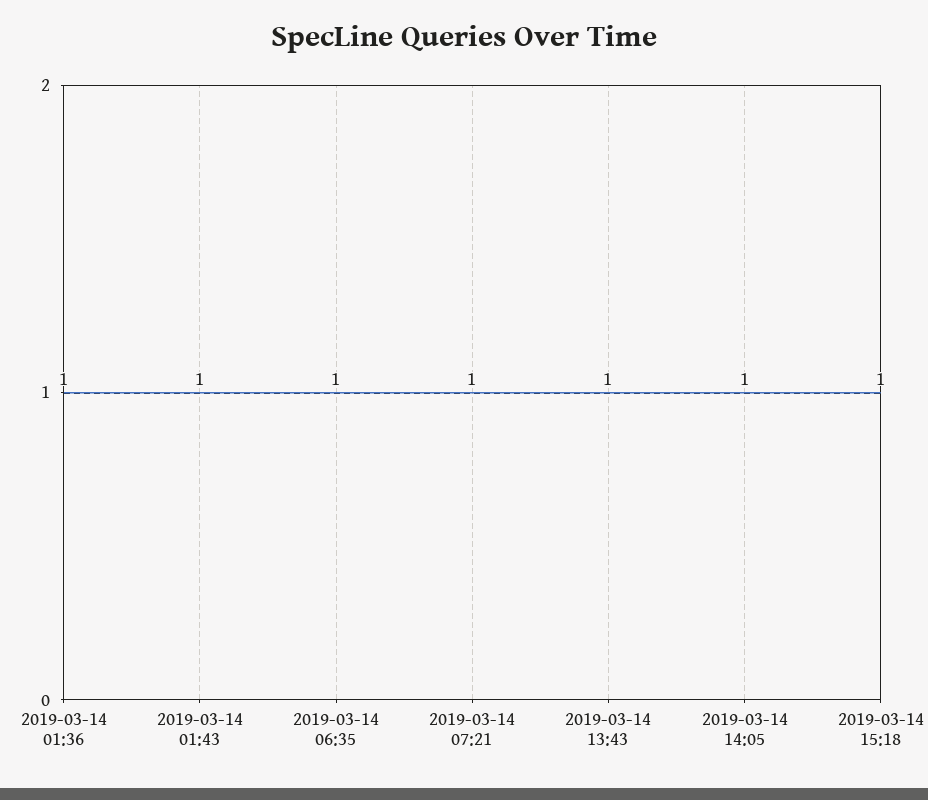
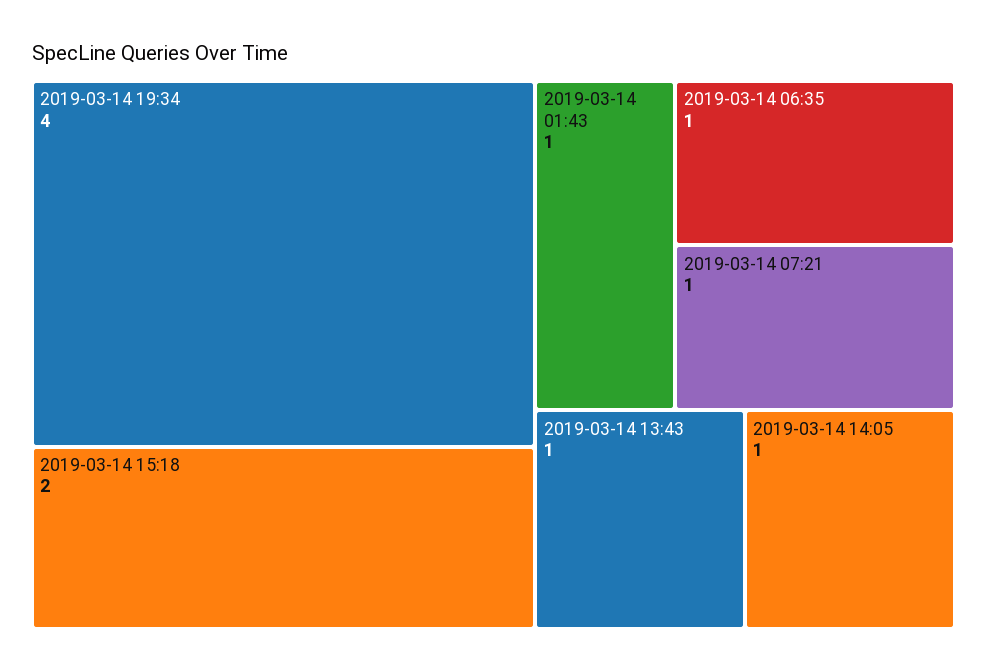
2019-03-14 01:36: 1 -> none
2019-03-14 15:18: 1 -> 2
2019-03-14 19:34: none -> 4

